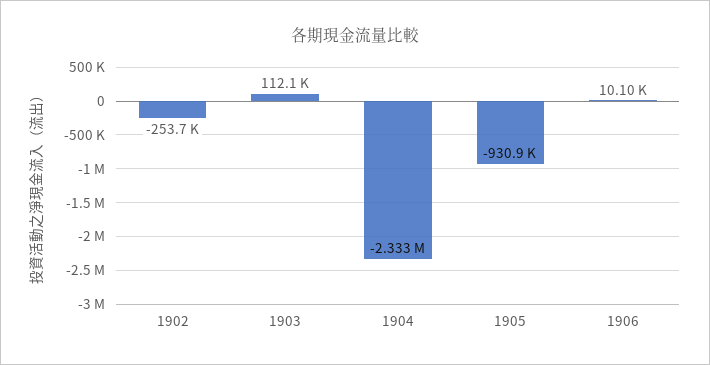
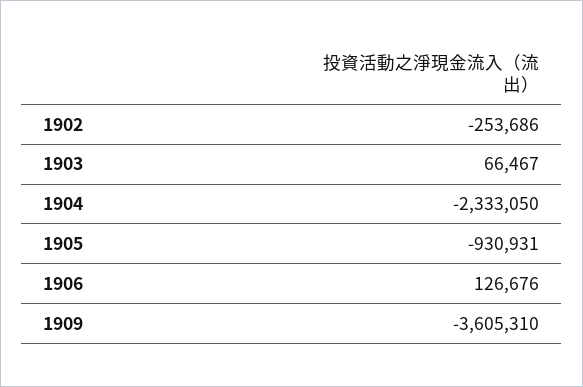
1903: 112100 -> 66467
1906: 10100 -> 126676
1909: none -> -3605310

